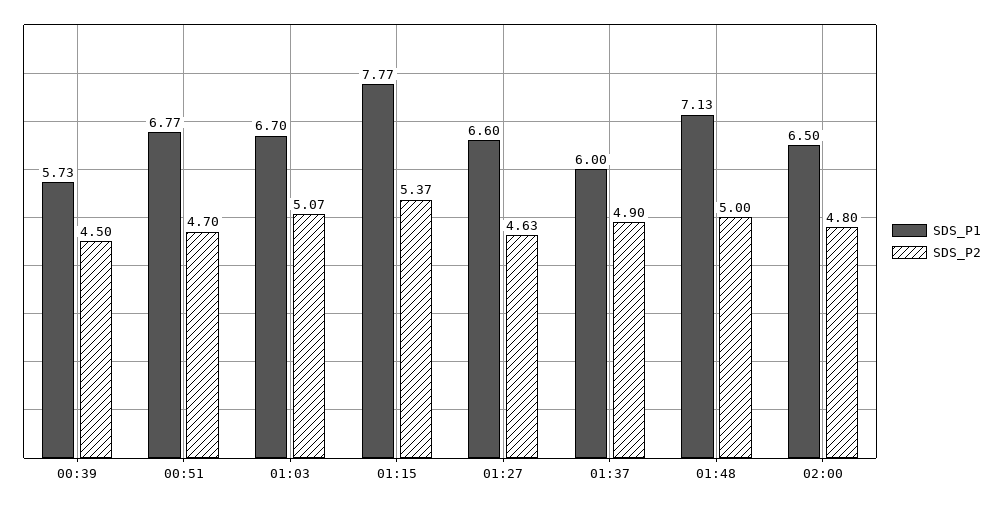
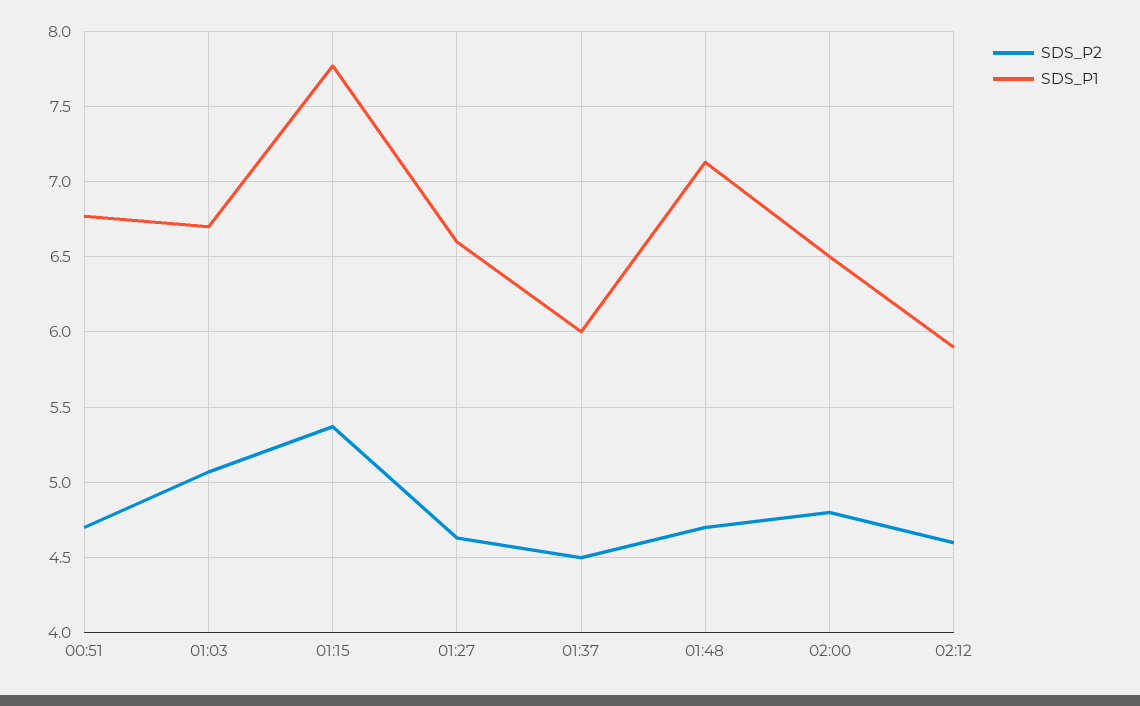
SDS_P1, 00:39: 5.73 -> none
SDS_P2, 00:39: 4.5 -> none
SDS_P2, 01:37: 4.9 -> 4.5
SDS_P2, 01:48: 5 -> 4.7
SDS_P2, 02:12: none -> 4.6
SDS_P1, 02:12: none -> 5.9

